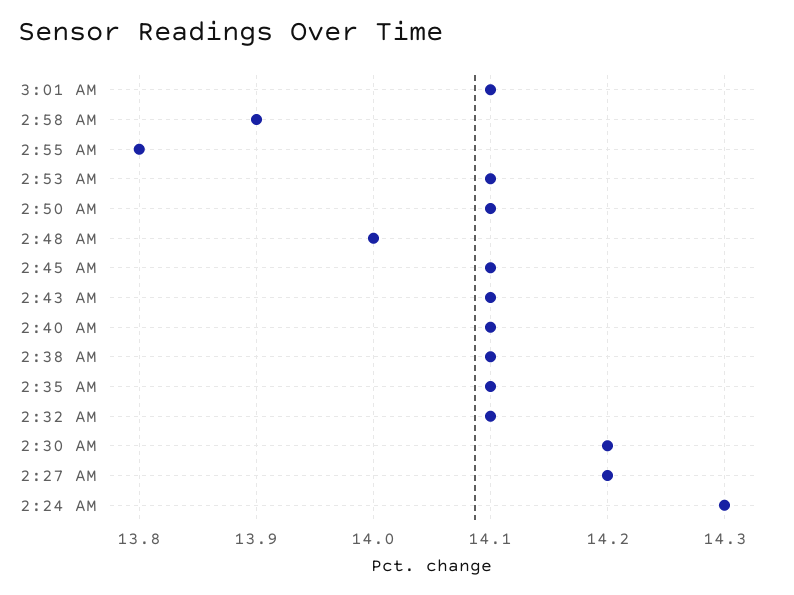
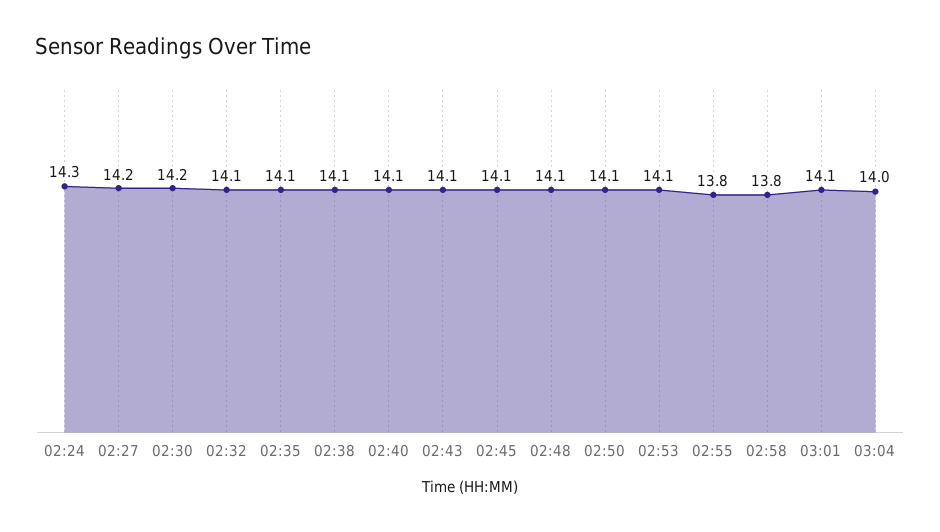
2:58 AM: 13.9 -> 13.8
2:48 AM: 14 -> 14.1
03:04: none -> 14

